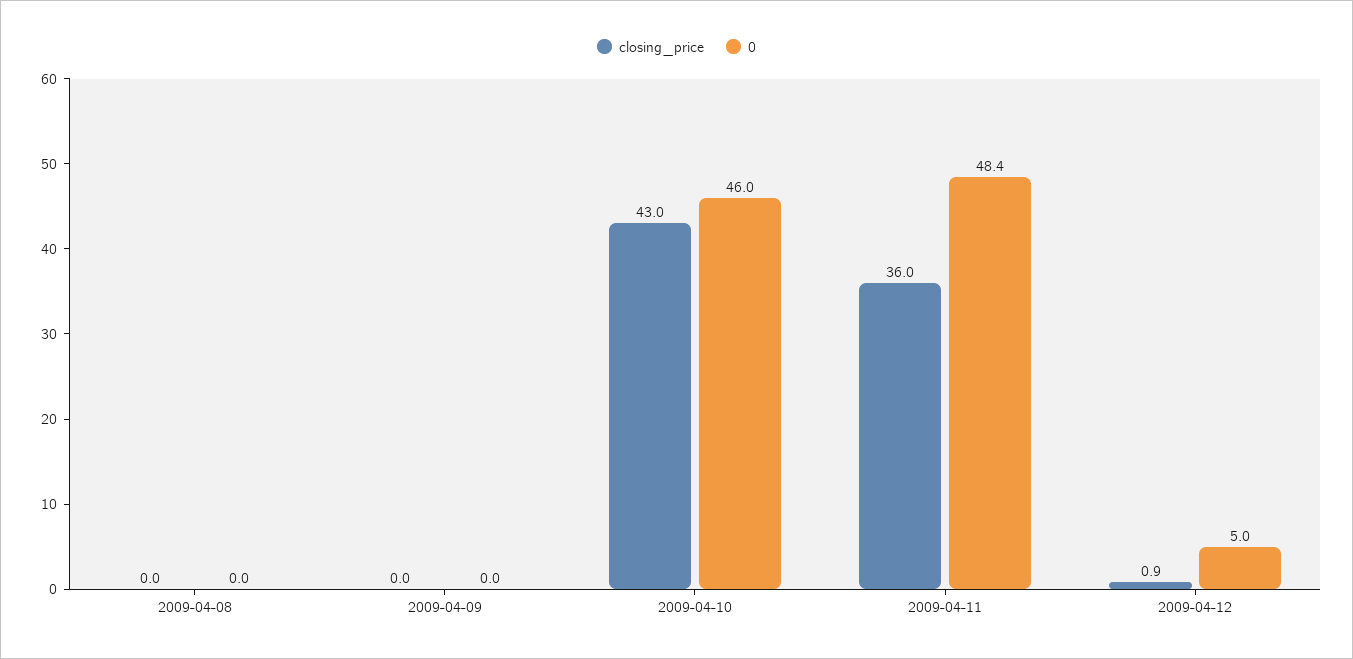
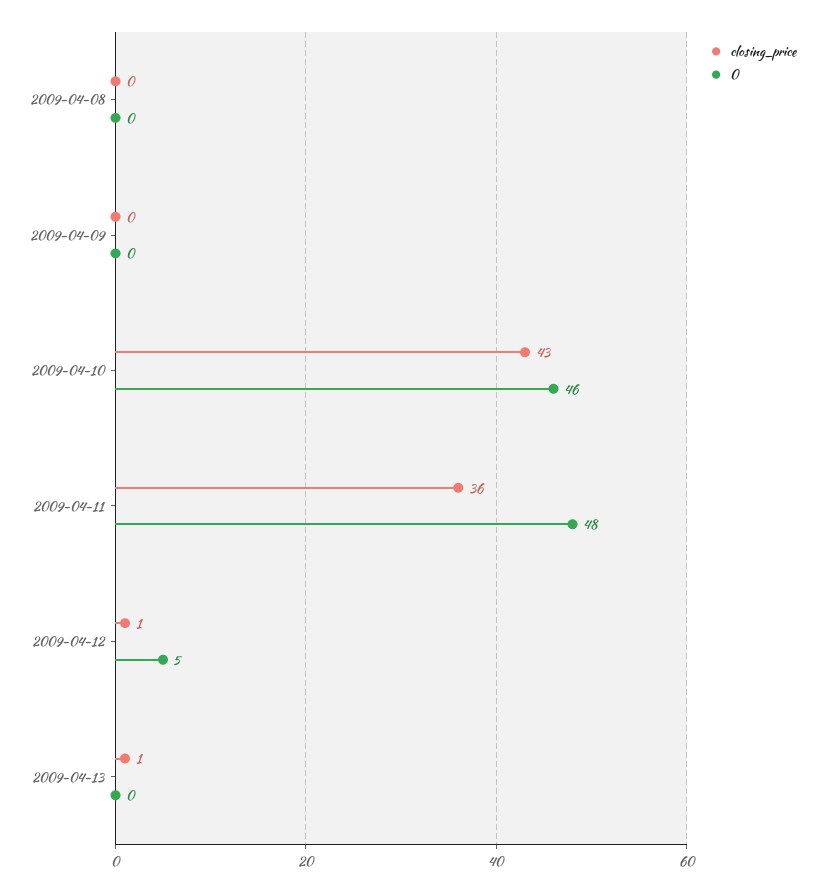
closing_price, 2009-04-13: none -> 1
0, 2009-04-13: none -> 0

